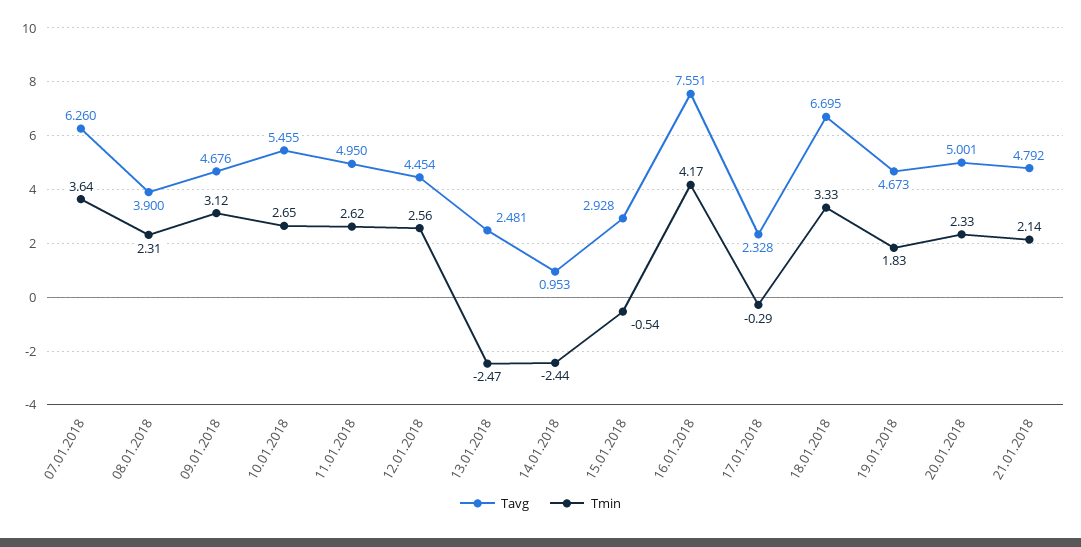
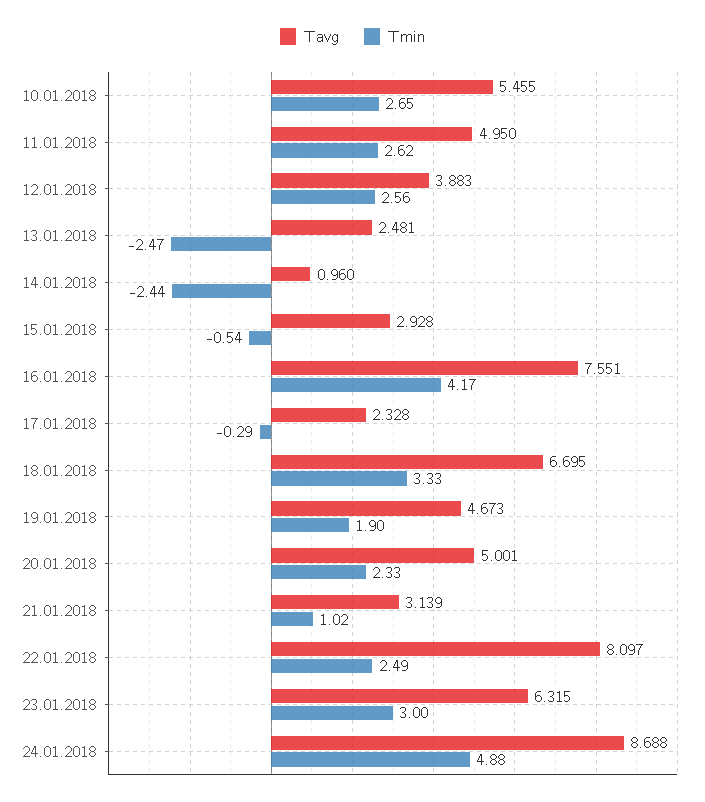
Tavg, 07.01.2018: 6.26 -> none
Tmin, 07.01.2018: 3.64 -> none
Tavg, 08.01.2018: 3.9 -> none
Tmin, 08.01.2018: 2.31 -> none
Tavg, 09.01.2018: 4.676 -> none
Tmin, 09.01.2018: 3.12 -> none
Tavg, 12.01.2018: 4.454 -> 3.883
Tavg, 14.01.2018: 0.953 -> 0.96
Tmin, 19.01.2018: 1.83 -> 1.9
Tavg, 21.01.2018: 4.792 -> 3.139
Tmin, 21.01.2018: 2.14 -> 1.02
Tavg, 22.01.2018: none -> 8.097
Tmin, 22.01.2018: none -> 2.49
Tavg, 23.01.2018: none -> 6.315
Tmin, 23.01.2018: none -> 3
Tavg, 24.01.2018: none -> 8.688
Tmin, 24.01.2018: none -> 4.88

